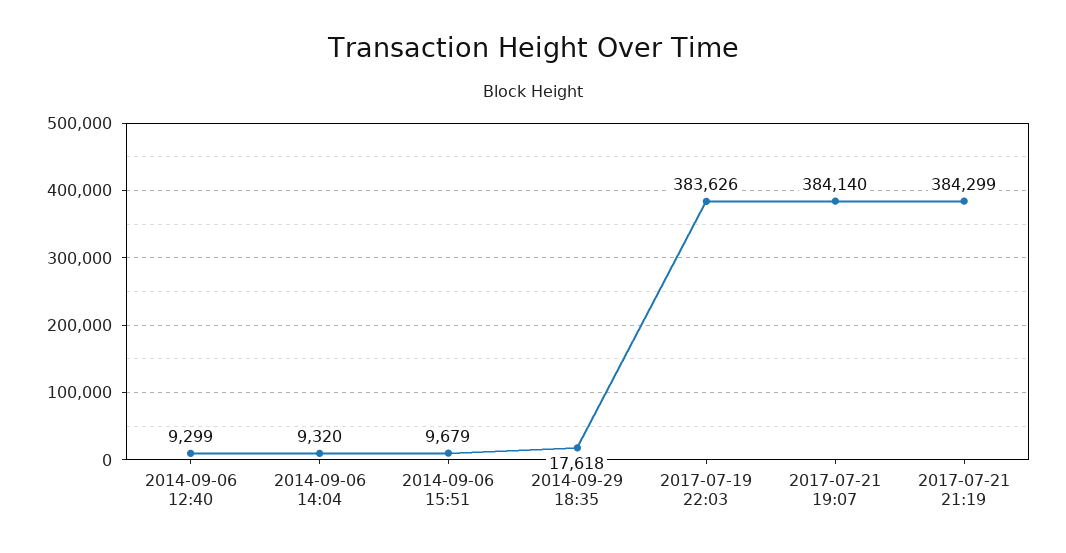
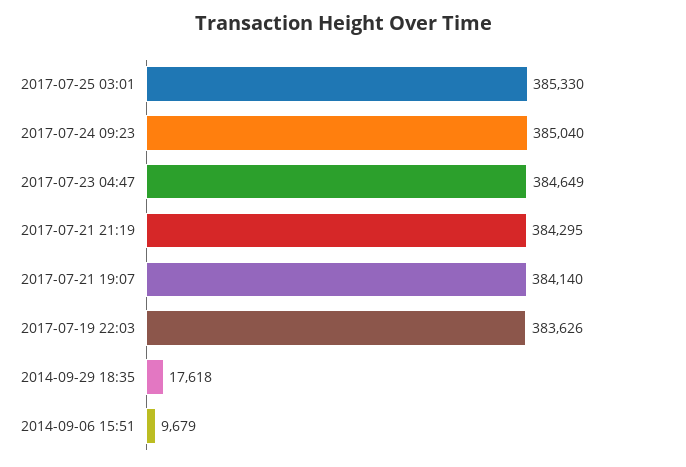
2014-09-06 12:40: 9299 -> none
2014-09-06 14:04: 9320 -> none
2017-07-21 21:19: 384299 -> 384295
2017-07-25 03:01: none -> 385330
2017-07-24 09:23: none -> 385040
2017-07-23 04:47: none -> 384649

